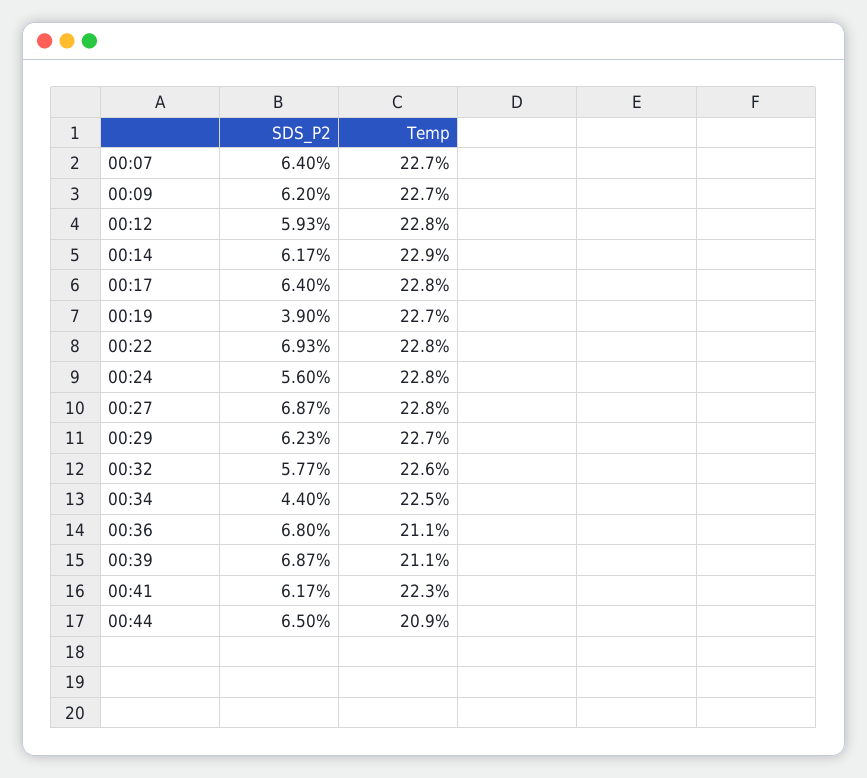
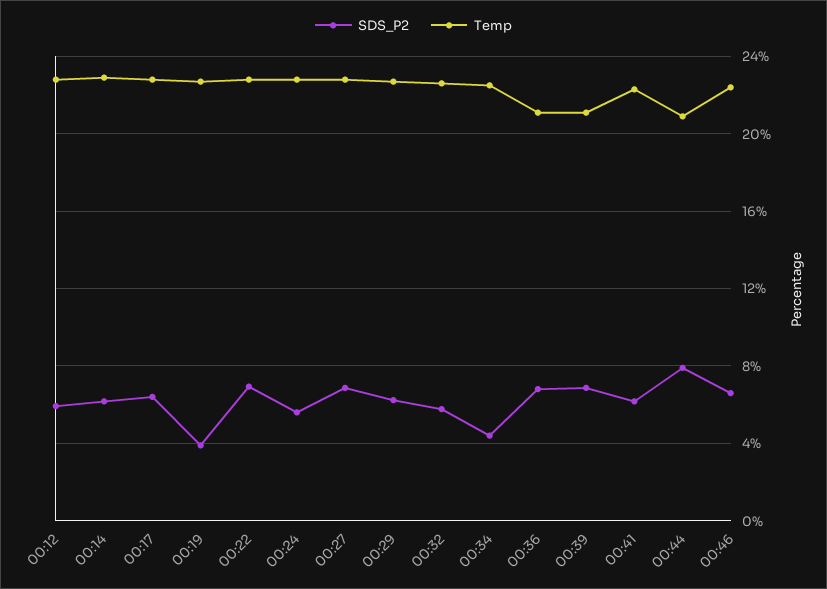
SDS_P2, 00:07: 6.4 -> none
Temp, 00:07: 22.7 -> none
SDS_P2, 00:09: 6.2 -> none
Temp, 00:09: 22.7 -> none
SDS_P2, 00:44: 6.5 -> 8
SDS_P2, 00:46: none -> 6.5
Temp, 00:46: none -> 22.5

